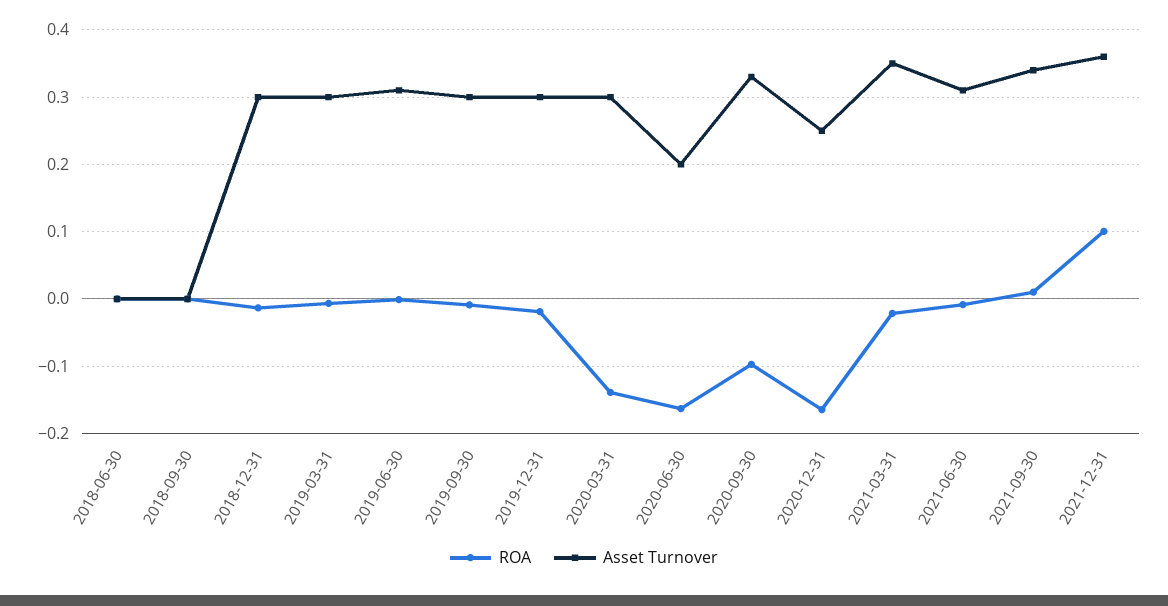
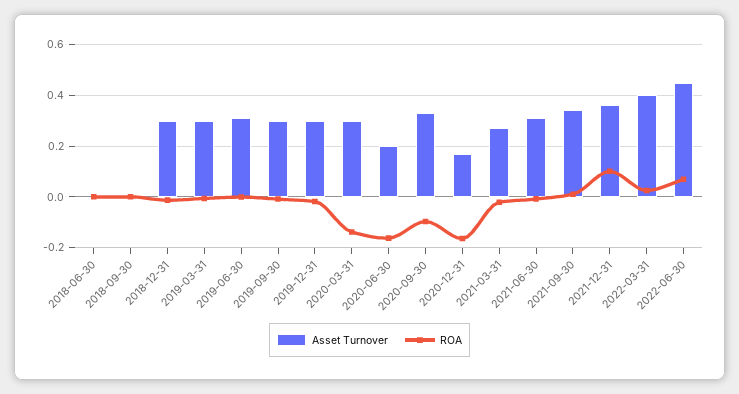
Asset Turnover, 2020-12-31: 0.25 -> 0.175
Asset Turnover, 2021-03-31: 0.35 -> 0.275
Asset Turnover, 2022-03-31: none -> 0.4
ROA, 2022-03-31: none -> 0.025
Asset Turnover, 2022-06-30: none -> 0.45
ROA, 2022-06-30: none -> 0.075

